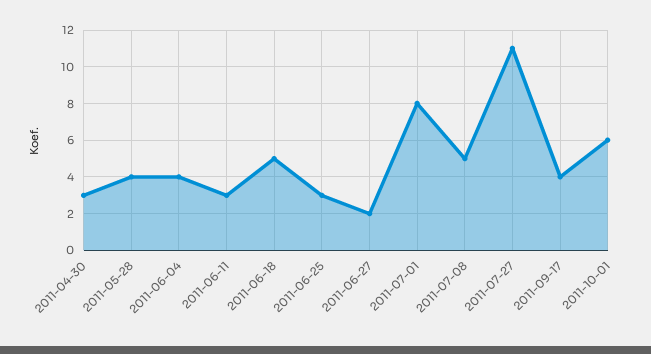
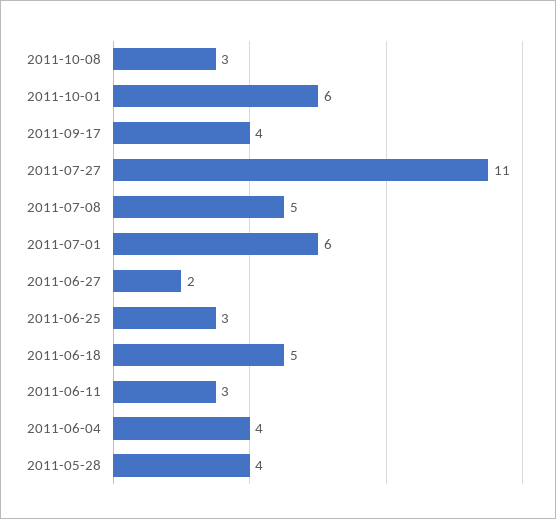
2011-04-30: 3 -> none
2011-07-01: 8 -> 6
2011-10-08: none -> 3

